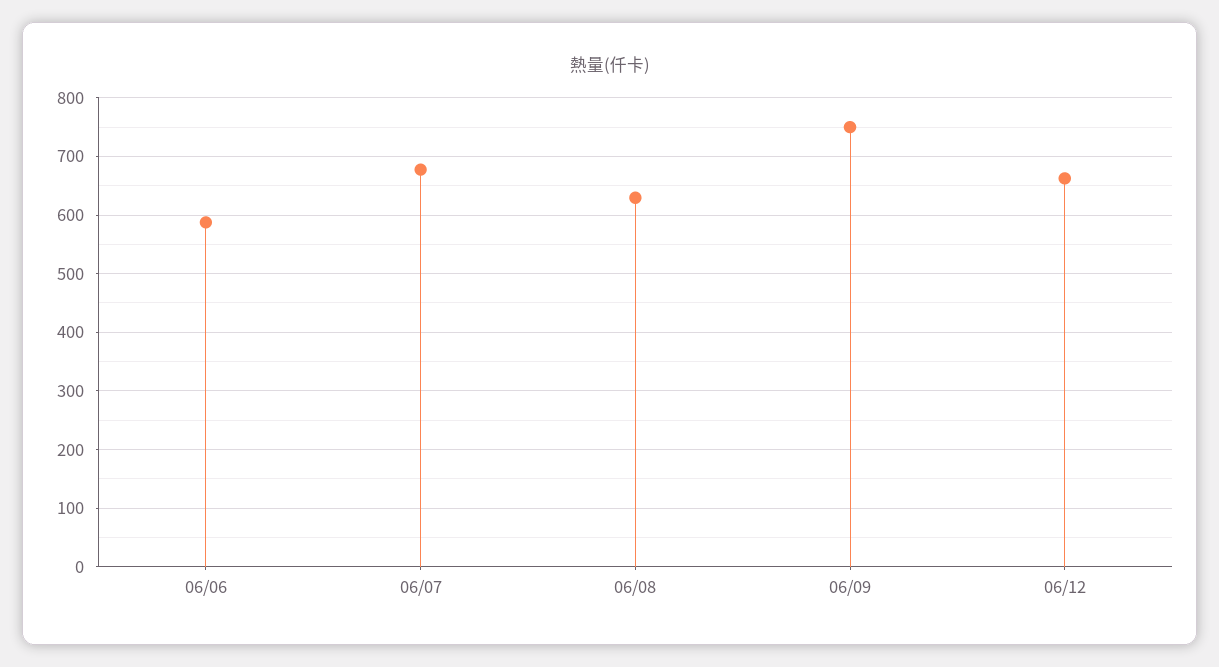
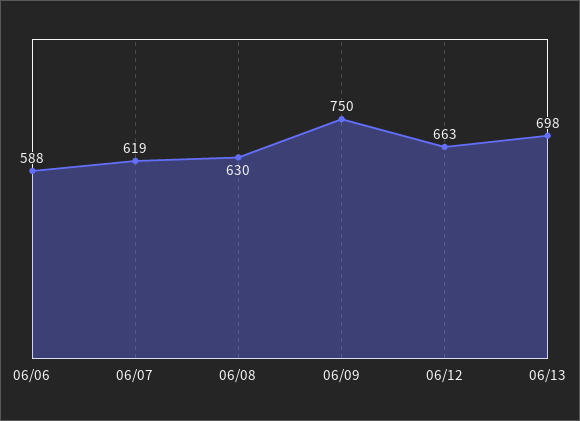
06/07: 680 -> 619
06/13: none -> 698

